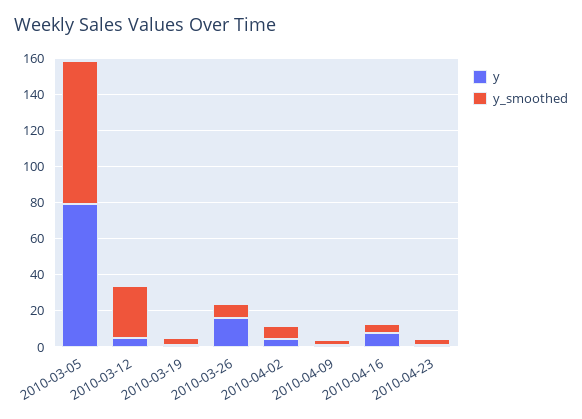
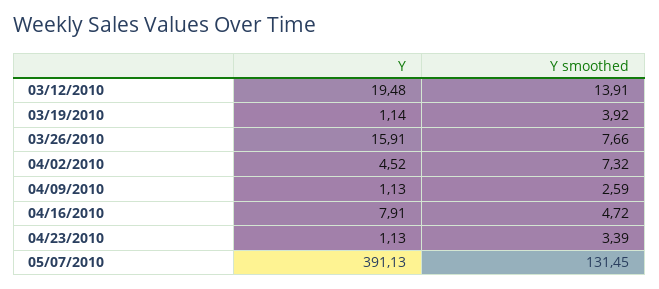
y, 2010-03-05: 80 -> none
y_smoothed, 2010-03-05: 80 -> none
y, 2010-03-12: 5 -> 19.48
y_smoothed, 2010-03-12: 30 -> 13.91
y, 05/07/2010: none -> 391.13
y_smoothed, 05/07/2010: none -> 131.45

